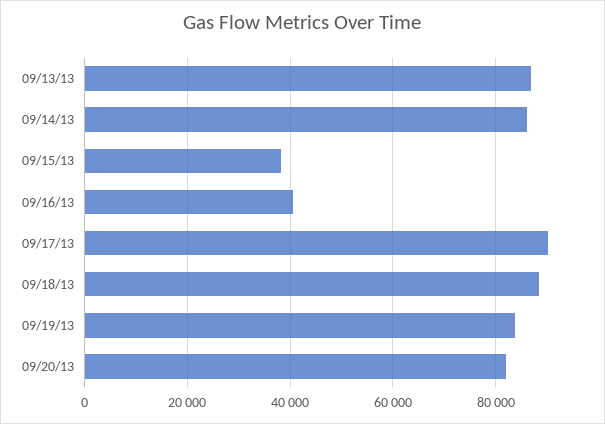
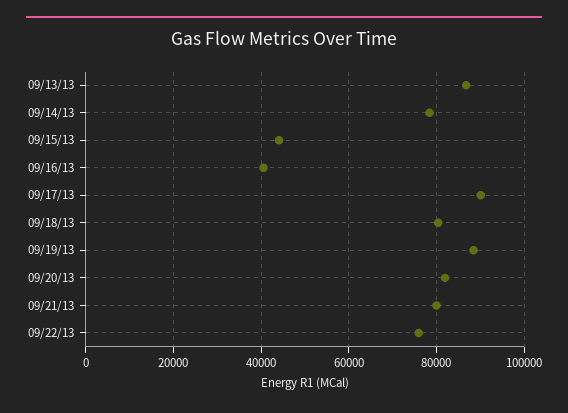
09/14/13: 86000 -> 78000
09/15/13: 38000 -> 44000
09/18/13: 88000 -> 80000
09/19/13: 84000 -> 88000
09/21/13: none -> 80000
09/22/13: none -> 76000

